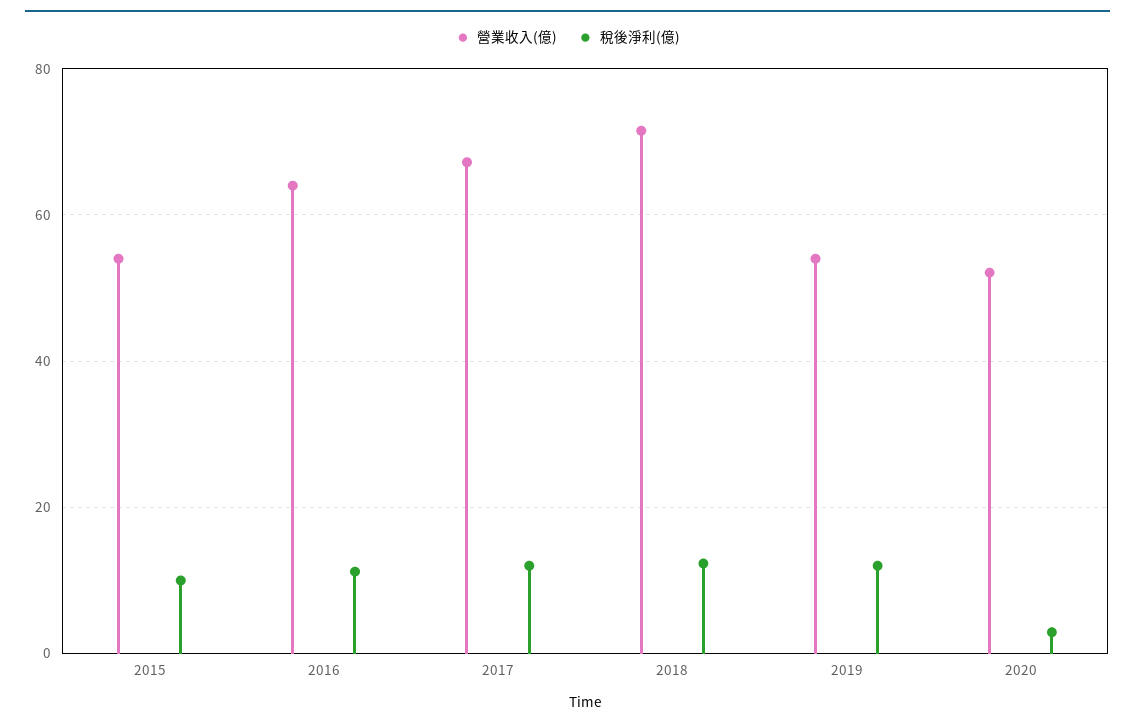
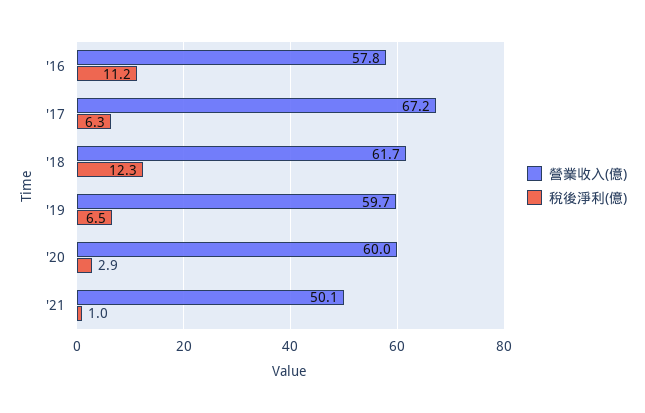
營業收入(億), 2015: 54 -> none
稅後淨利(億), 2015: 10 -> none
營業收入(億), 2016: 64 -> 57.8
稅後淨利(億), 2017: 12 -> 6.3
營業收入(億), 2018: 72 -> 61.7
營業收入(億), 2019: 54 -> 59.7
稅後淨利(億), 2019: 12 -> 6.5
營業收入(億), 2020: 52 -> 60
營業收入(億), '21: none -> 50.1
稅後淨利(億), '21: none -> 1

